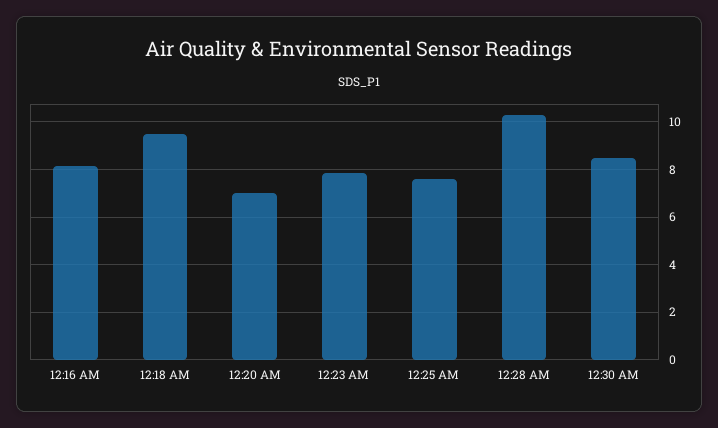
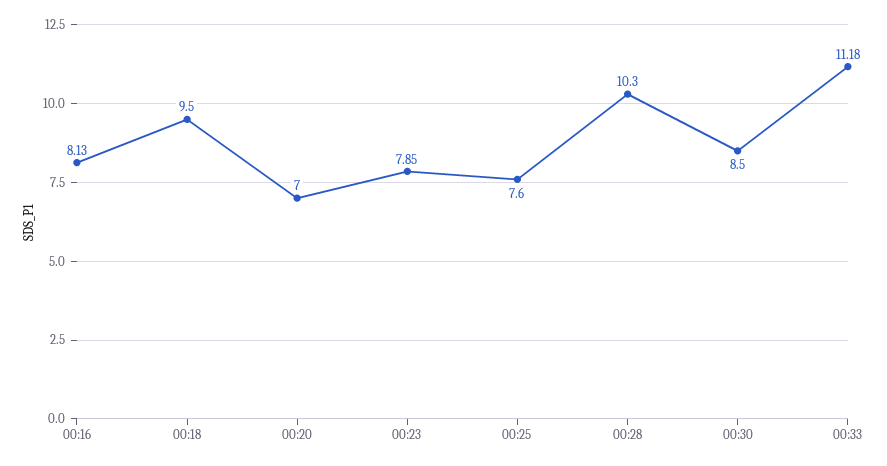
00:33: none -> 11.18

